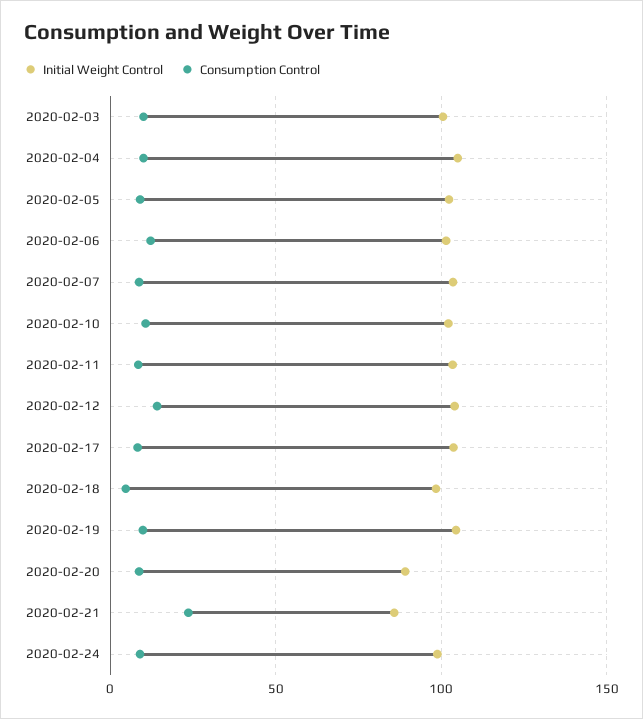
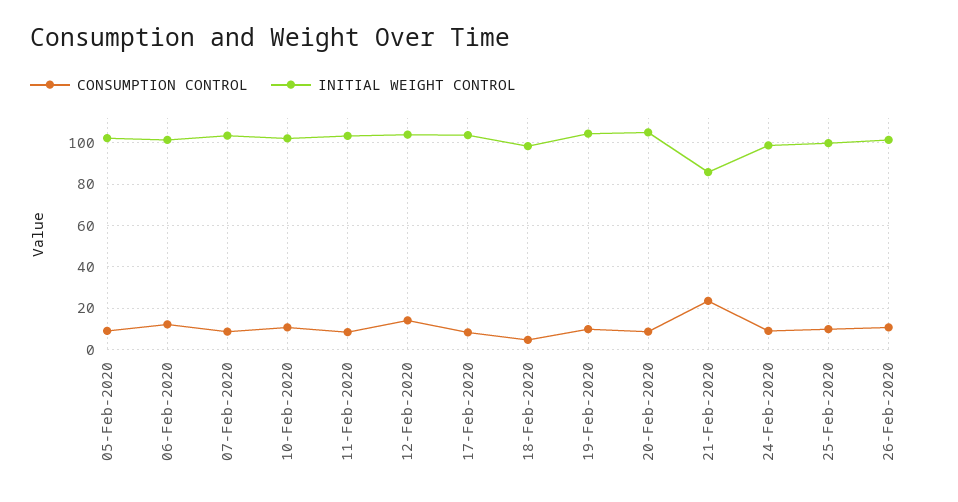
Initial Weight Control, 2020-02-03: 100 -> none
Consumption Control, 2020-02-03: 10 -> none
Initial Weight Control, 2020-02-04: 105 -> none
Consumption Control, 2020-02-04: 10 -> none
Initial Weight Control, 2020-02-20: 90 -> 105
Consumption Control, 25-Feb-2020: none -> 10
Initial Weight Control, 25-Feb-2020: none -> 100
Consumption Control, 26-Feb-2020: none -> 10
Initial Weight Control, 26-Feb-2020: none -> 100

